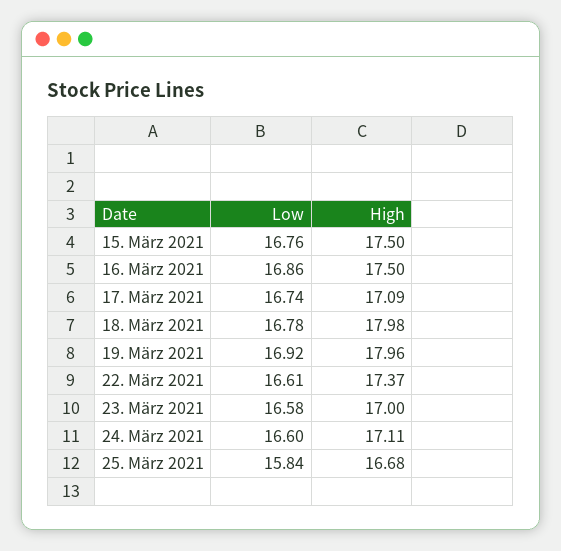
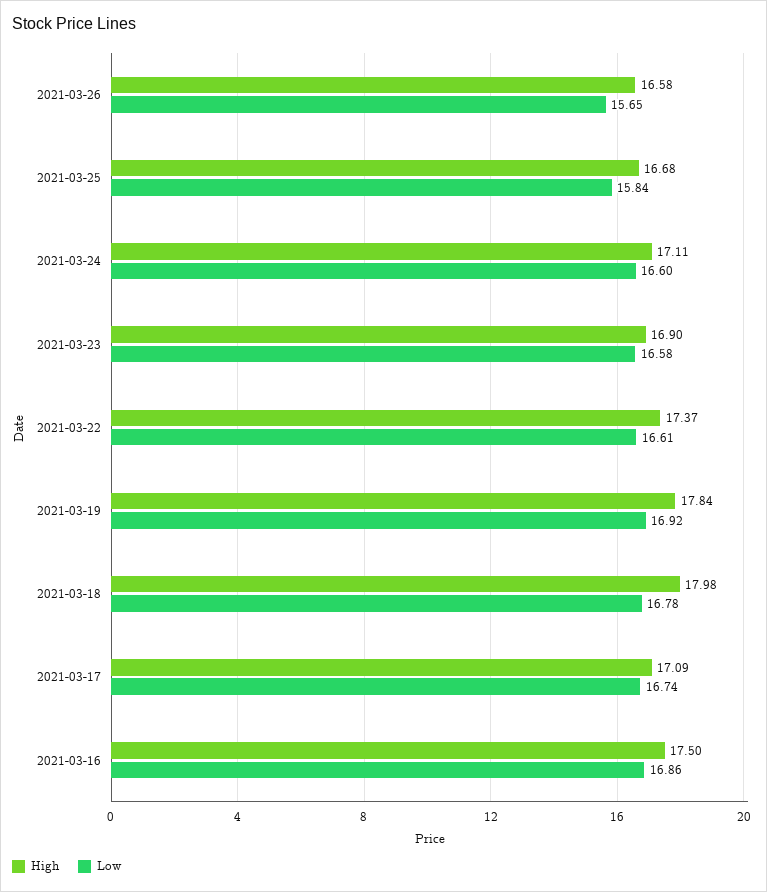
Low, 15. März 2021: 16.76 -> none
High, 15. März 2021: 17.5 -> none
High, 19. März 2021: 17.96 -> 17.84
High, 23. März 2021: 17 -> 16.9
High, 2021-03-26: none -> 16.58
Low, 2021-03-26: none -> 15.65

